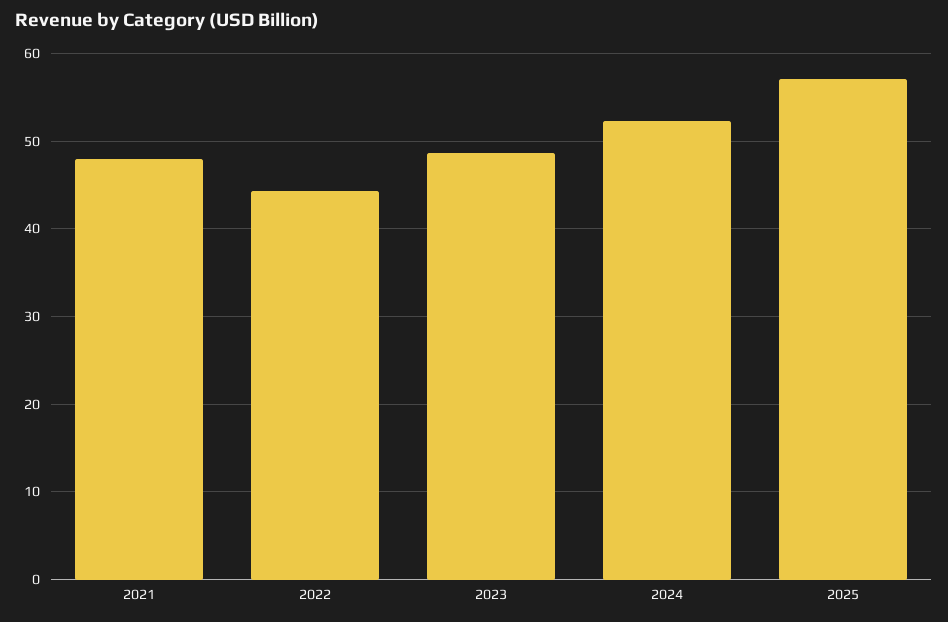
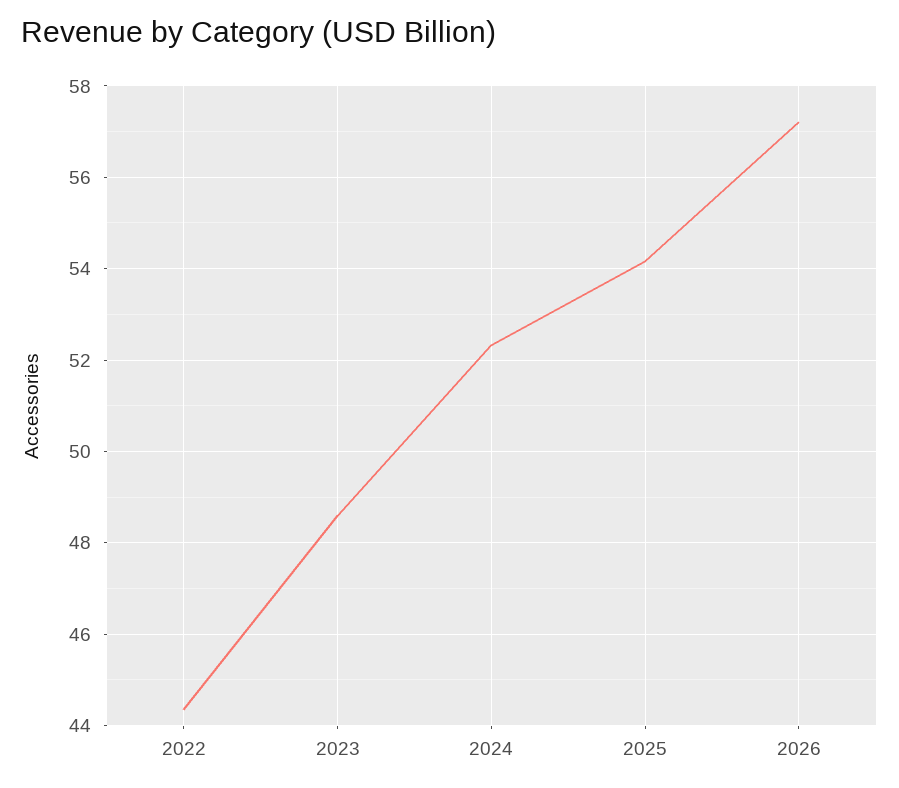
2021: 48 -> none
2025: 57 -> 54.2
2026: none -> 57.2

